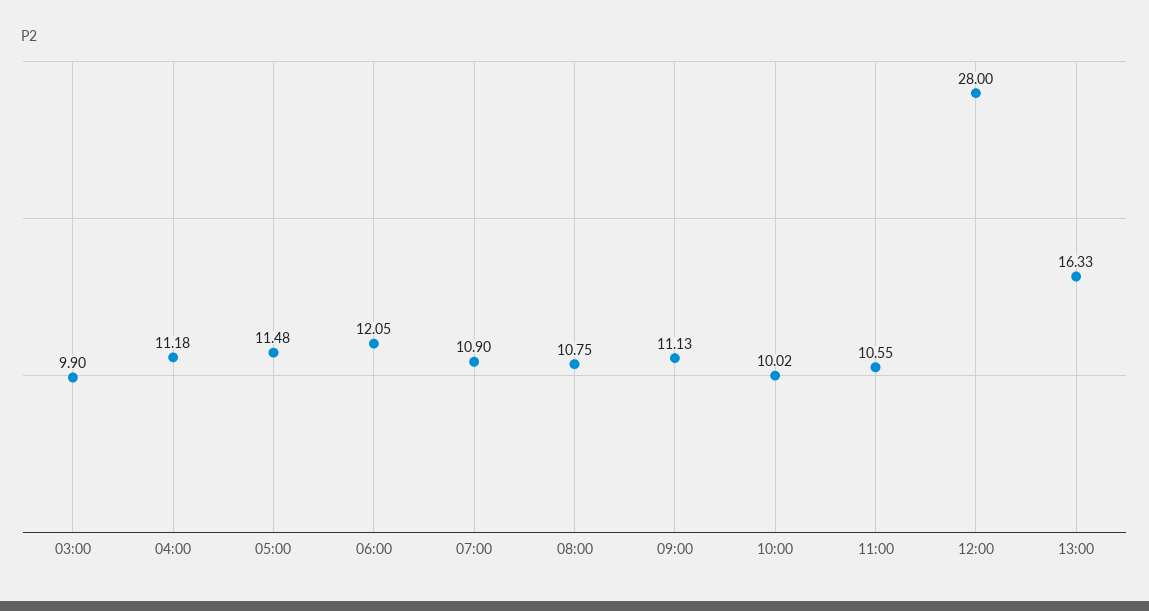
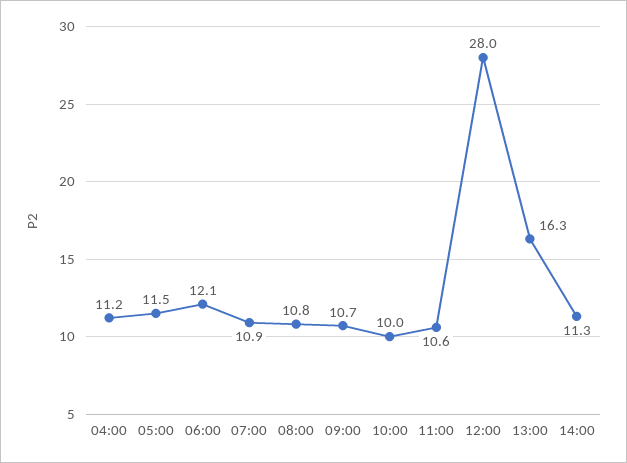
03:00: 9.9 -> none
09:00: 11.13 -> 10.7
14:00: none -> 11.3

